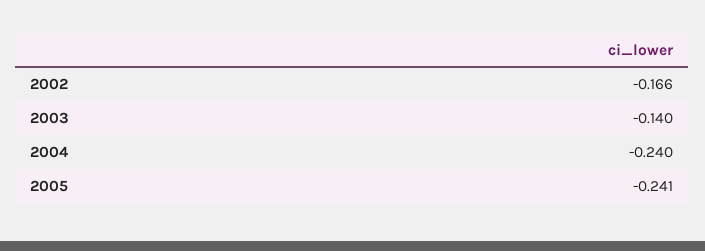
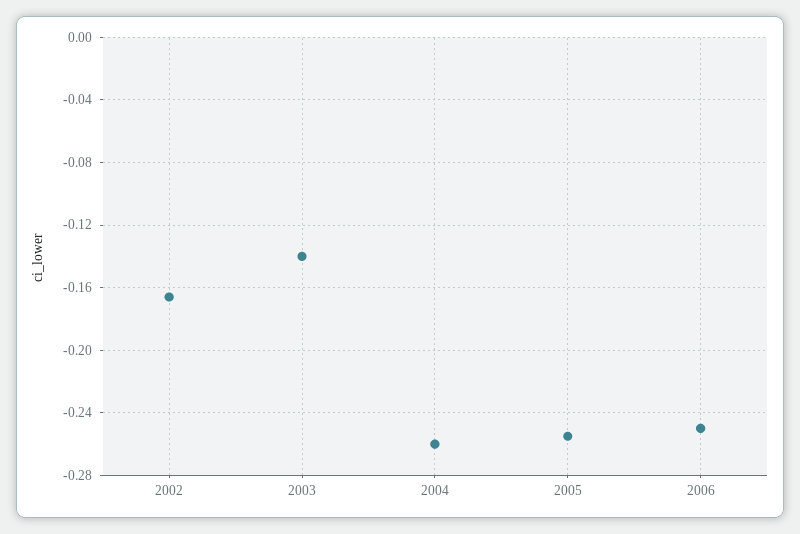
2004: -0.24 -> -0.26
2005: -0.241 -> -0.255
2006: none -> -0.25

